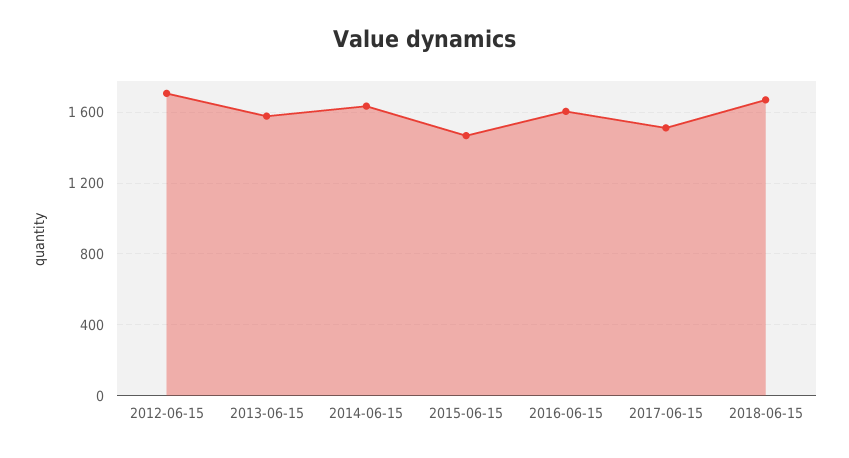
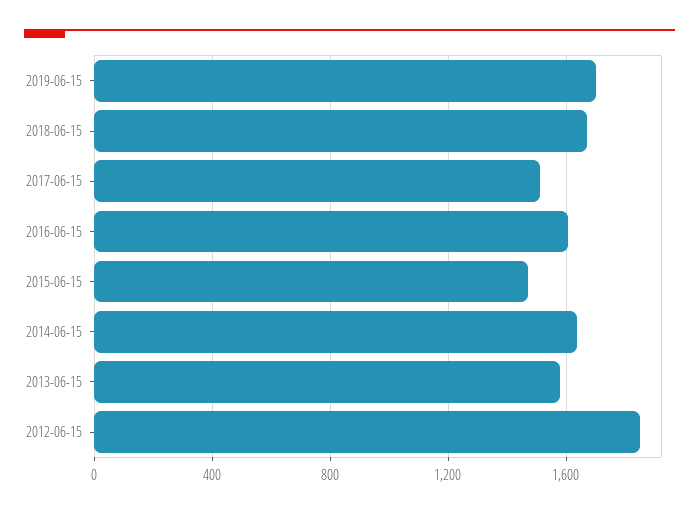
2012-06-15: 1700 -> 1850
2019-06-15: none -> 1700

